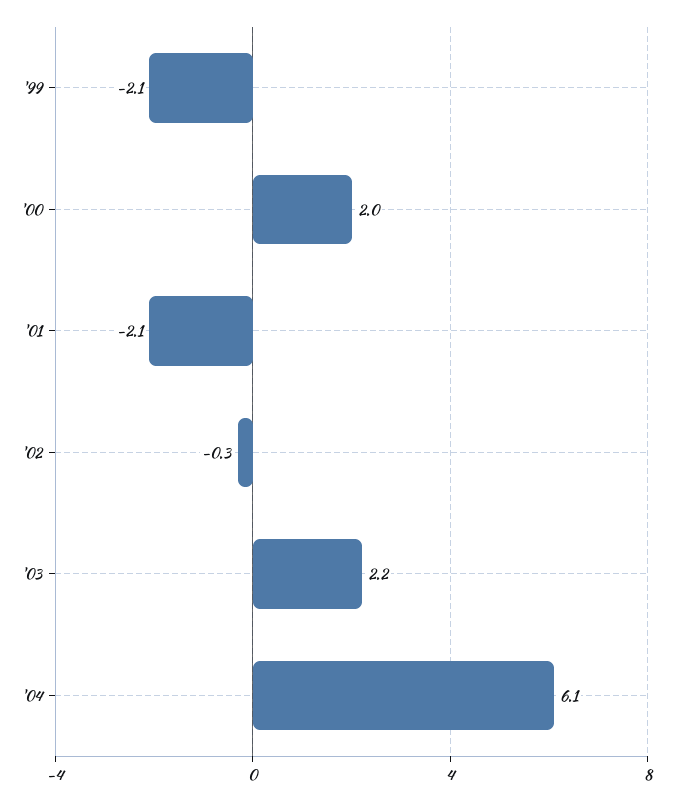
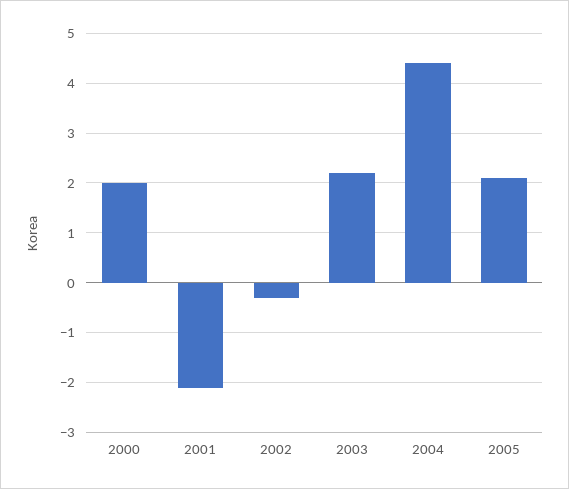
'99: -2.1 -> none
'04: 6.1 -> 4.5
2005: none -> 2

